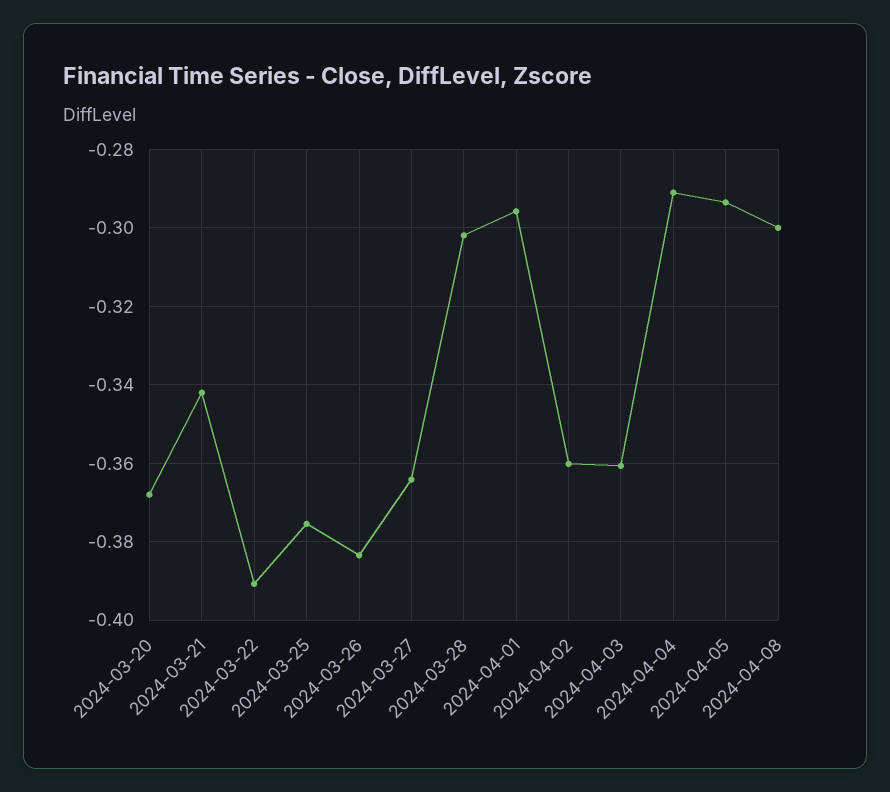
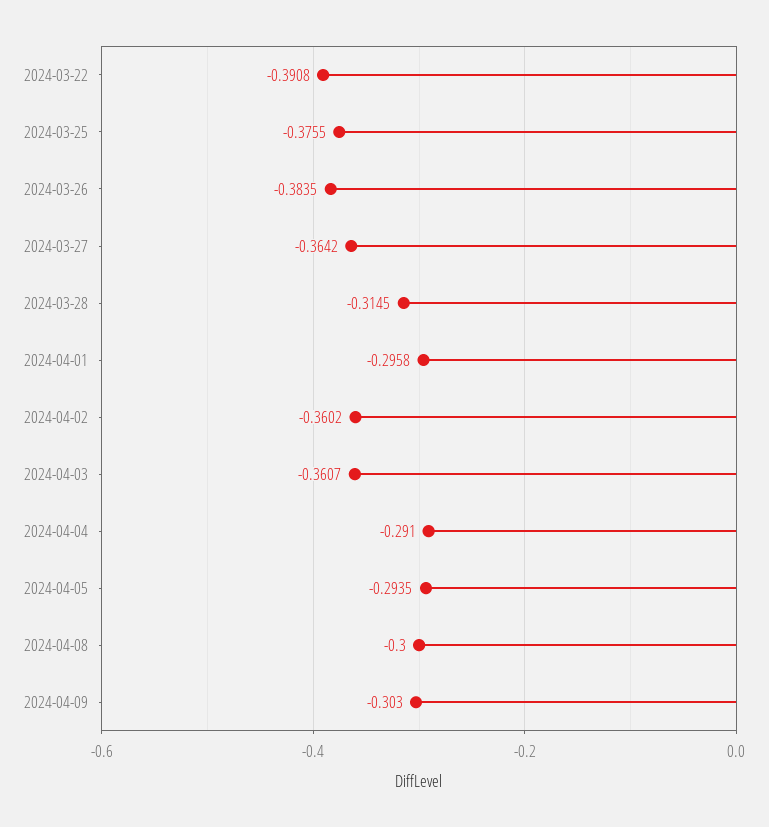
2024-03-20: -0.368 -> none
2024-03-21: -0.342 -> none
2024-03-28: -0.302 -> -0.3145
2024-04-09: none -> -0.303

